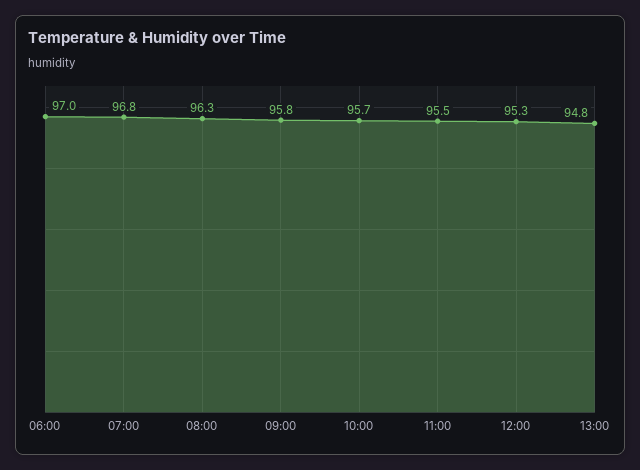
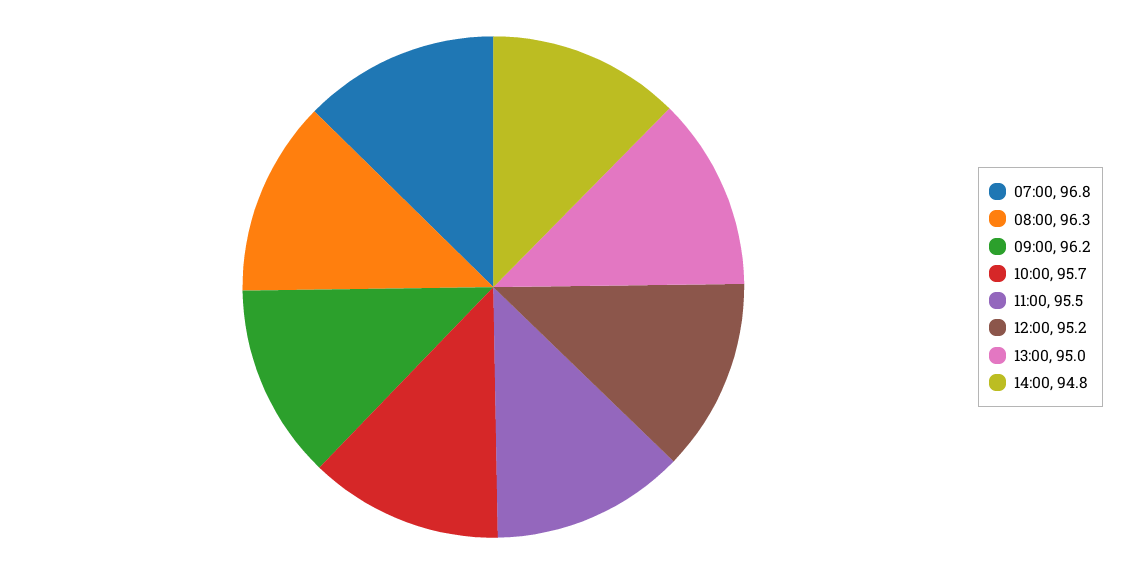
06:00: 97 -> none
09:00: 95.8 -> 96.2
12:00: 95.3 -> 95.2
13:00: 94.8 -> 95
14:00: none -> 94.8

